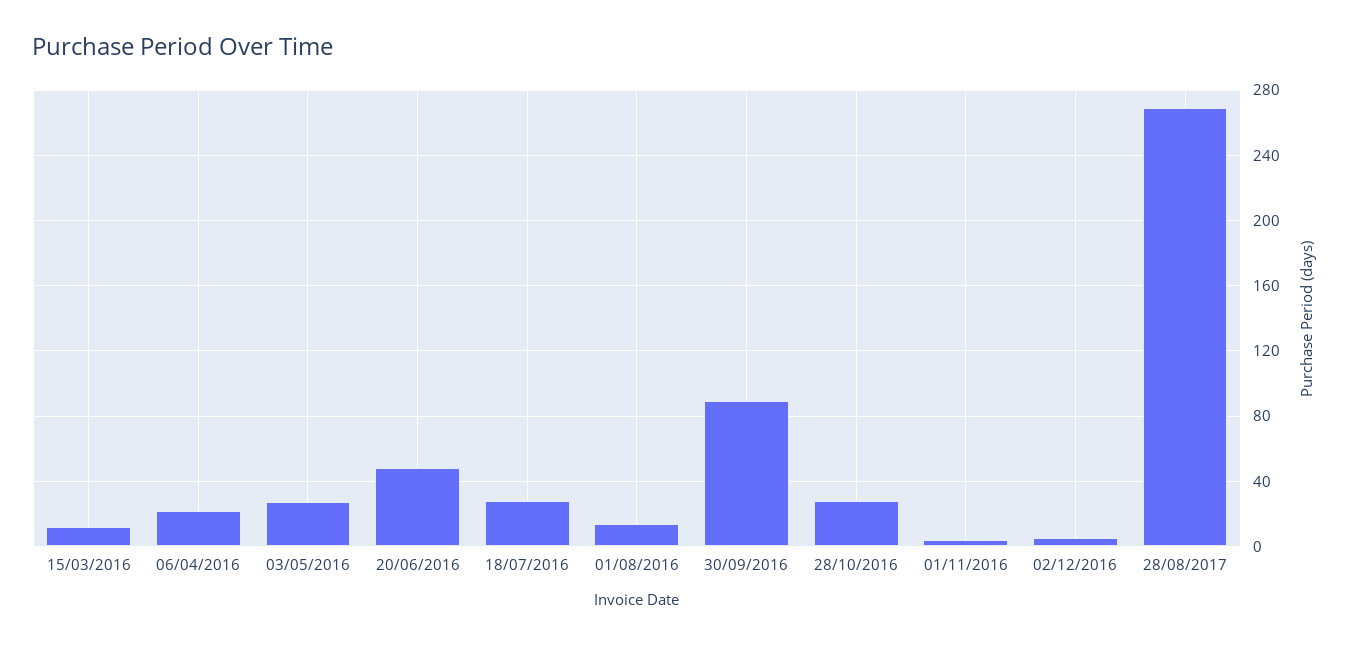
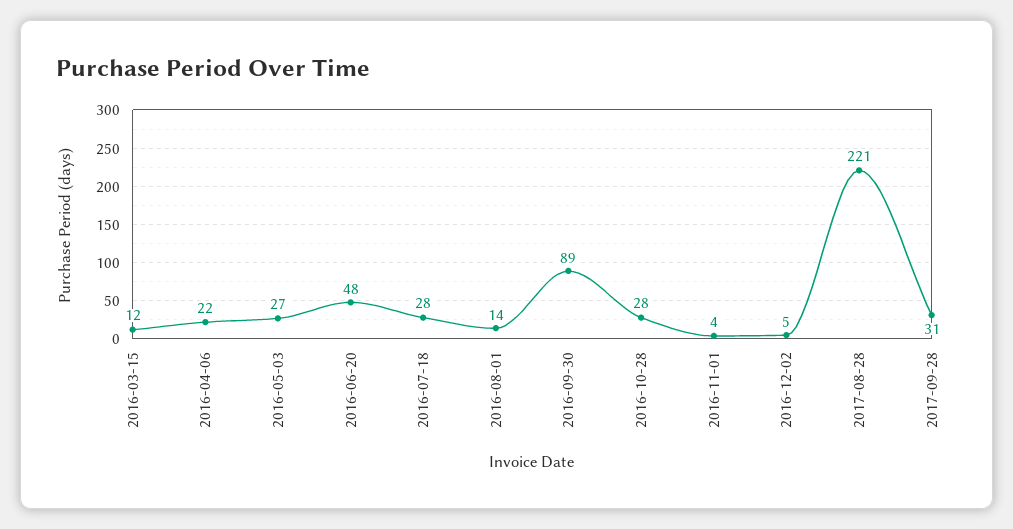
28/08/2017: 270 -> 221
2017-09-28: none -> 31

